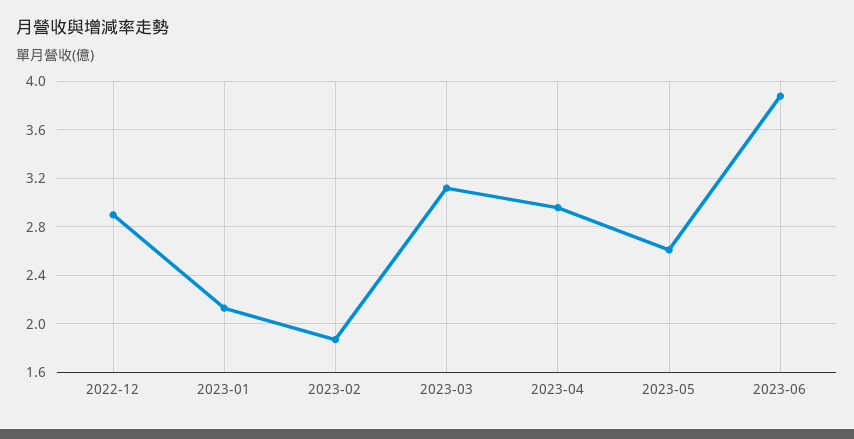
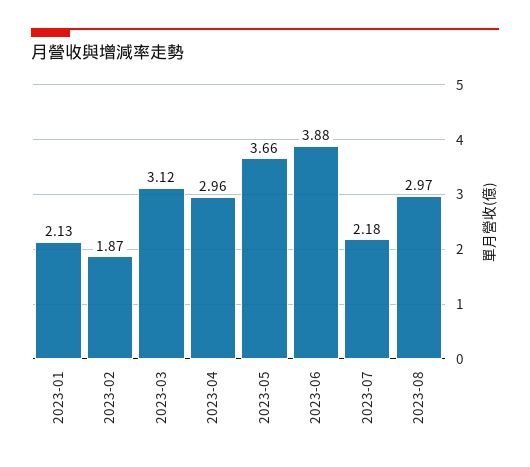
2022-12: 2.9 -> none
2023-05: 2.6 -> 3.66
2023-07: none -> 2.18
2023-08: none -> 2.97

